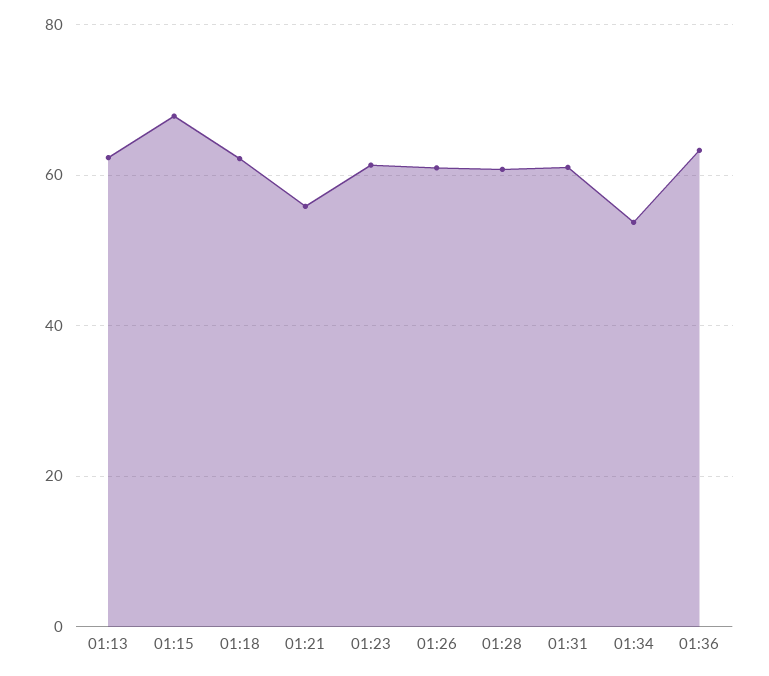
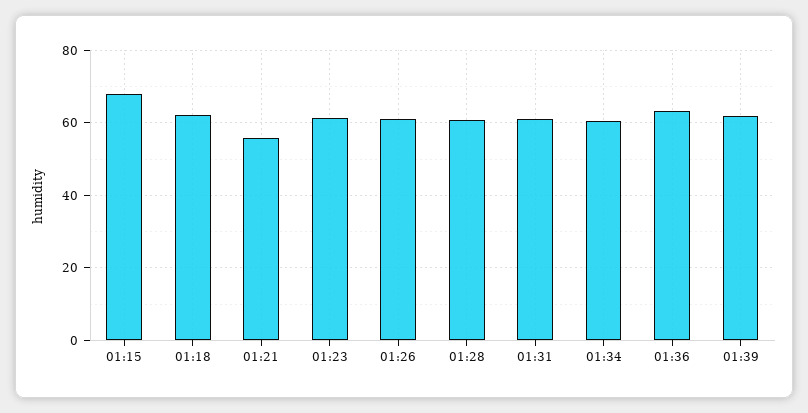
01:13: 62 -> none
01:34: 54 -> 60
01:39: none -> 62

